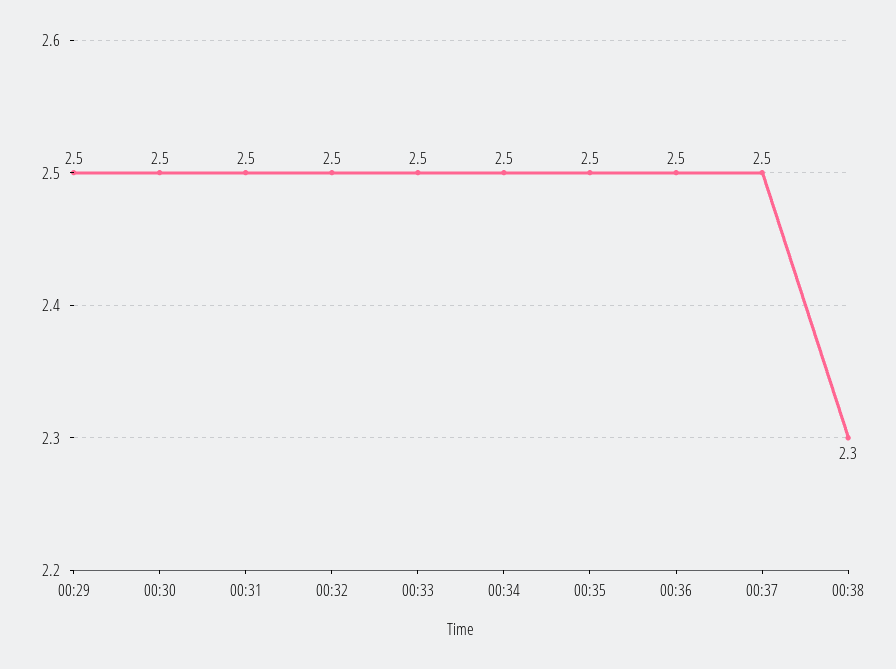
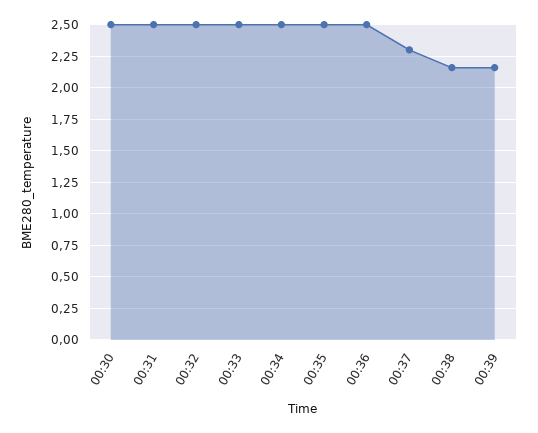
00:29: 2.5 -> none
00:37: 2.5 -> 2.3
00:38: 2.3 -> 2.15
00:39: none -> 2.15

